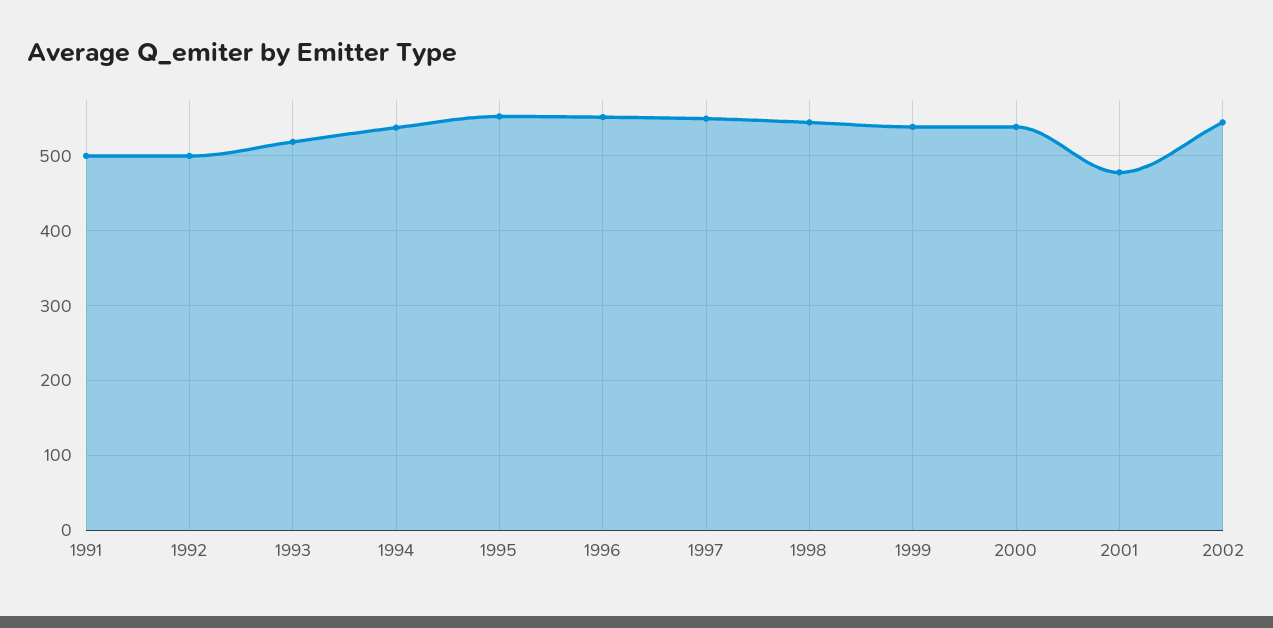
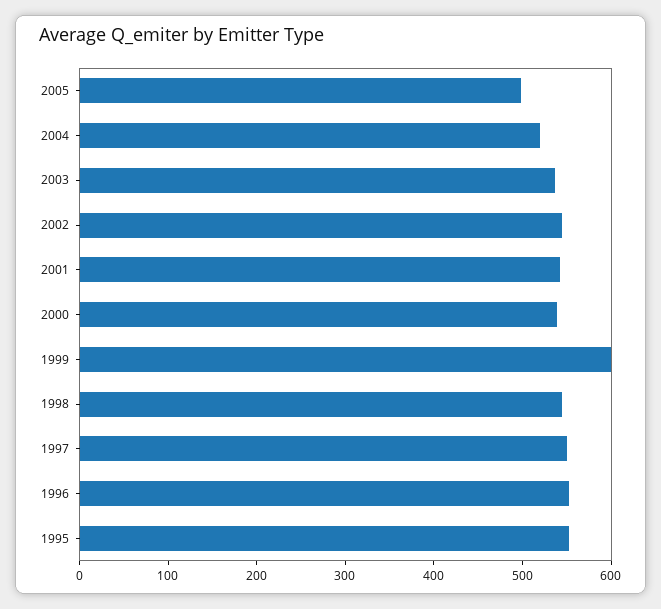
1991: 500 -> none
1992: 500 -> none
1993: 520 -> none
1994: 540 -> none
1999: 540 -> 600
2001: 480 -> 540
2005: none -> 500
2004: none -> 520
2003: none -> 540

